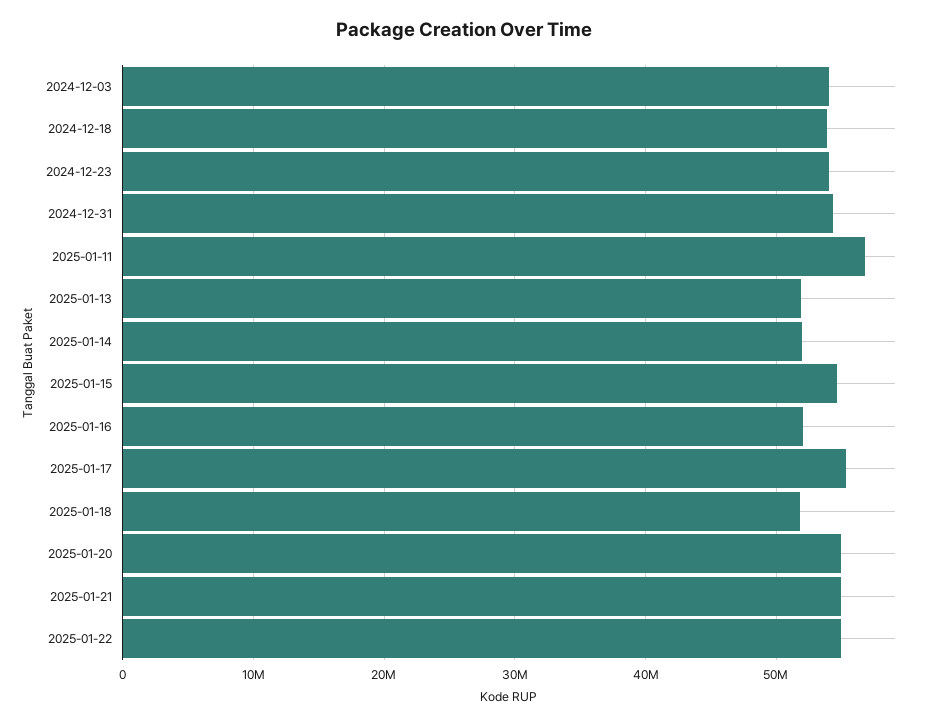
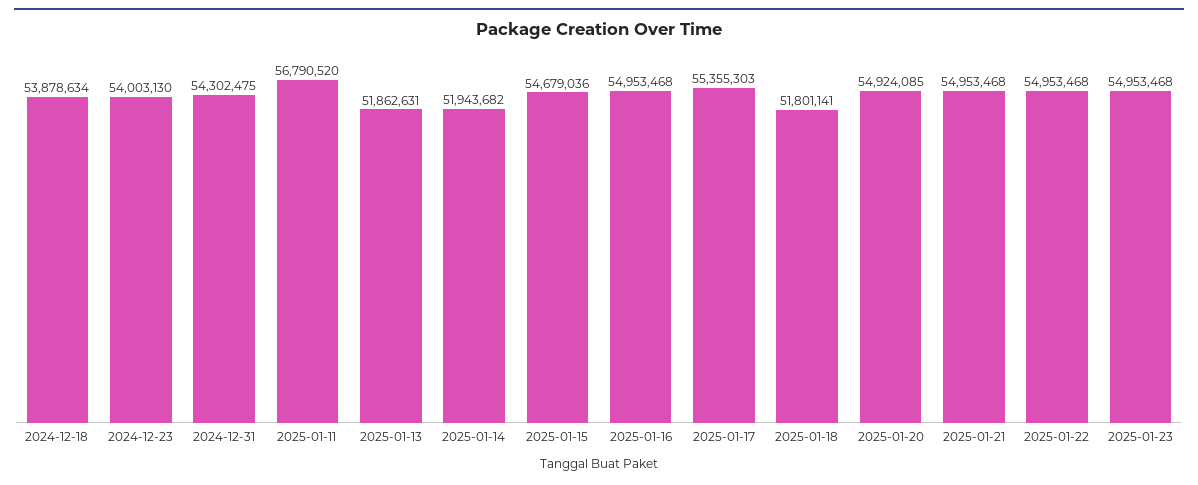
2024-12-03: 54000000 -> none
2025-01-16: 52000000 -> 54953468
2025-01-23: none -> 54953468

